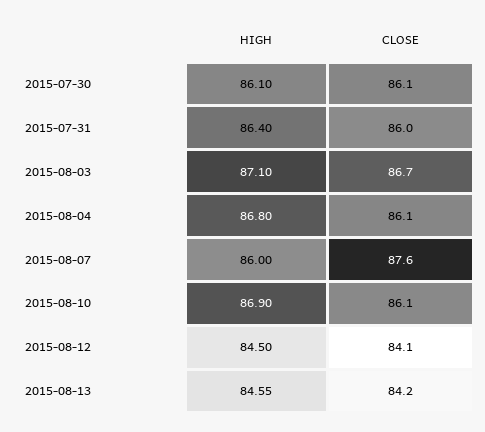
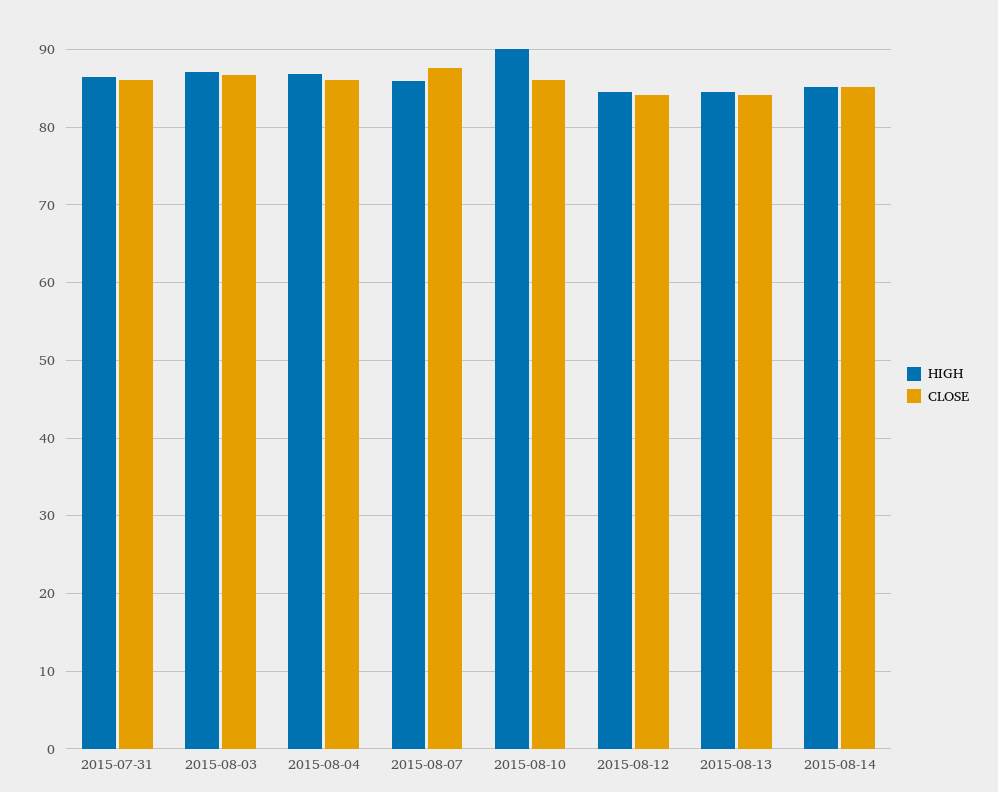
HIGH, 2015-07-30: 86.1 -> none
CLOSE, 2015-07-30: 86.1 -> none
HIGH, 2015-08-10: 86.9 -> 90
HIGH, 2015-08-14: none -> 85
CLOSE, 2015-08-14: none -> 85

